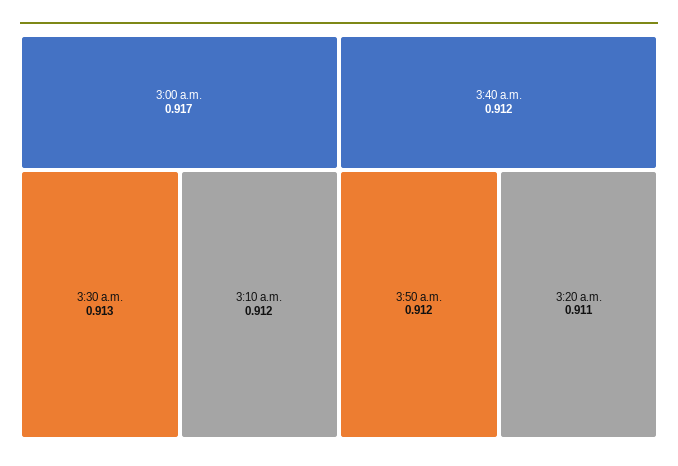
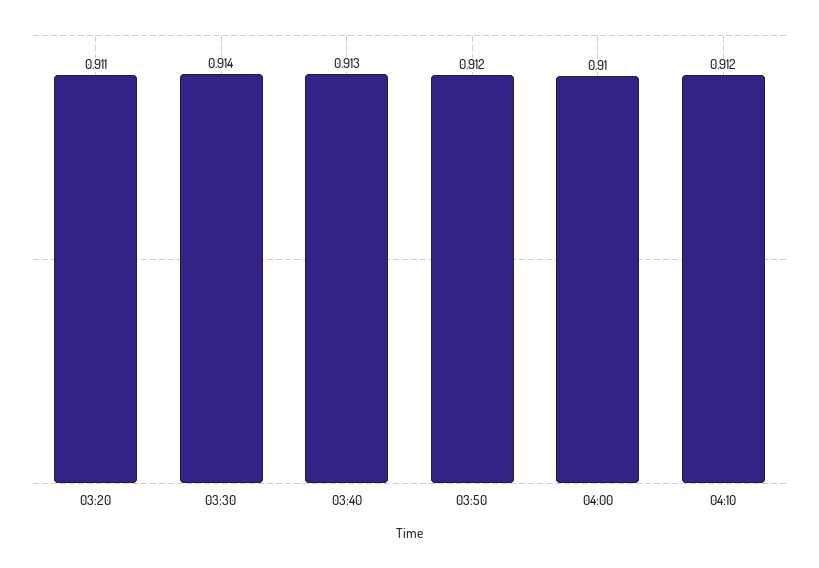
3:00 a.m.: 0.917 -> none
3:30 a.m.: 0.913 -> 0.914
3:10 a.m.: 0.912 -> none
3:40 a.m.: 0.912 -> 0.913
04:00: none -> 0.91
04:10: none -> 0.912

